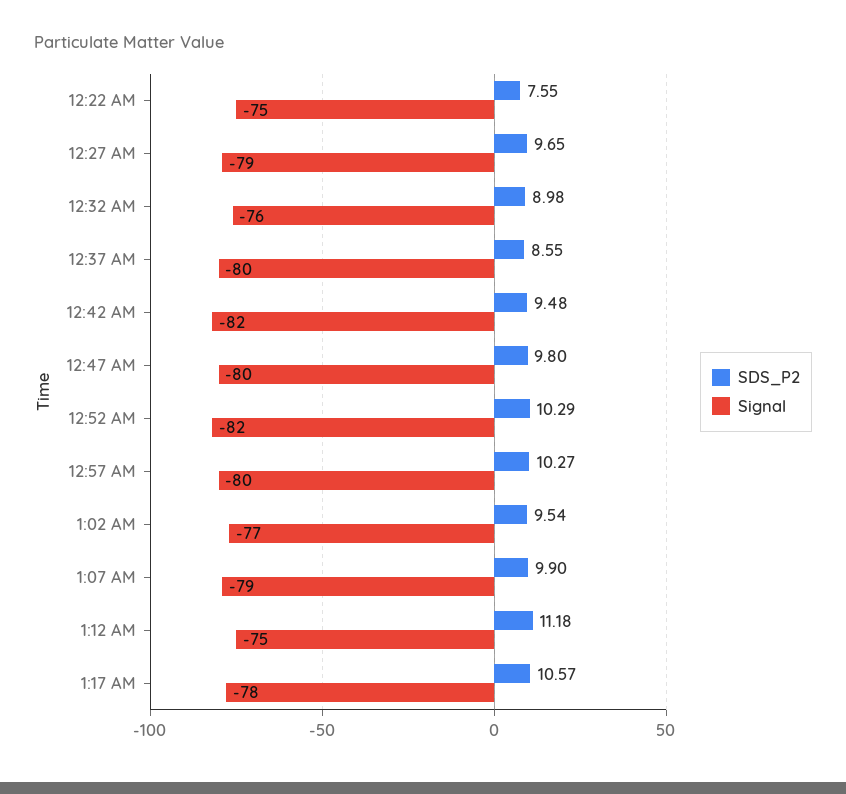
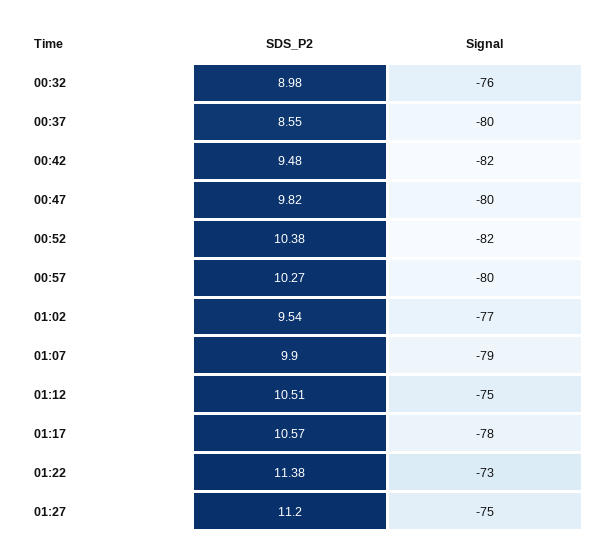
SDS_P2, 12:22 AM: 7.55 -> none
Signal, 12:22 AM: -75 -> none
SDS_P2, 12:27 AM: 9.65 -> none
Signal, 12:27 AM: -79 -> none
SDS_P2, 12:47 AM: 9.8 -> 9.82
SDS_P2, 12:52 AM: 10.29 -> 10.38
SDS_P2, 1:12 AM: 11.18 -> 10.51
SDS_P2, 01:22: none -> 11.38
Signal, 01:22: none -> -73
SDS_P2, 01:27: none -> 11.2
Signal, 01:27: none -> -75

